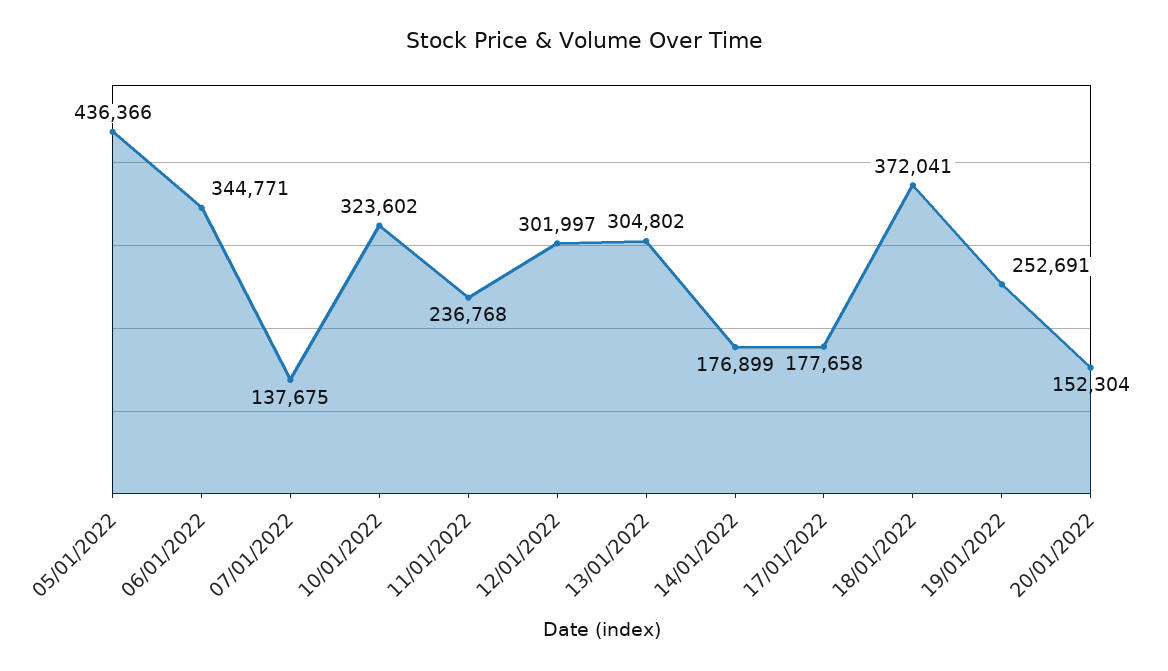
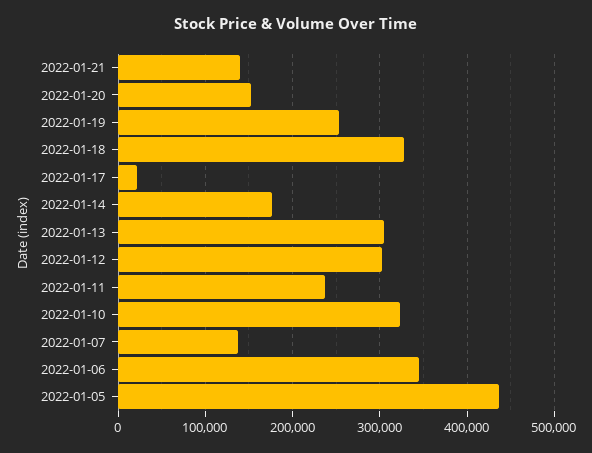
17/01/2022: 177658 -> 20000
18/01/2022: 372041 -> 330000
2022-01-21: none -> 140000

